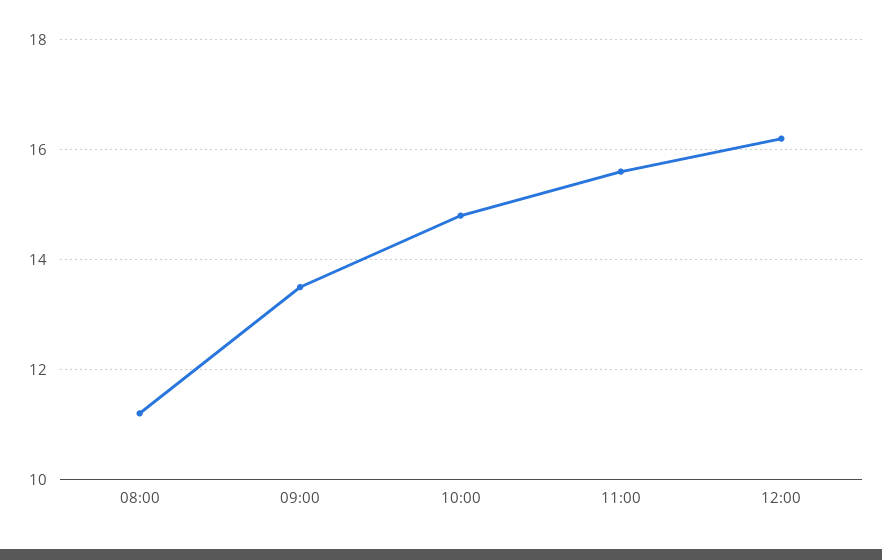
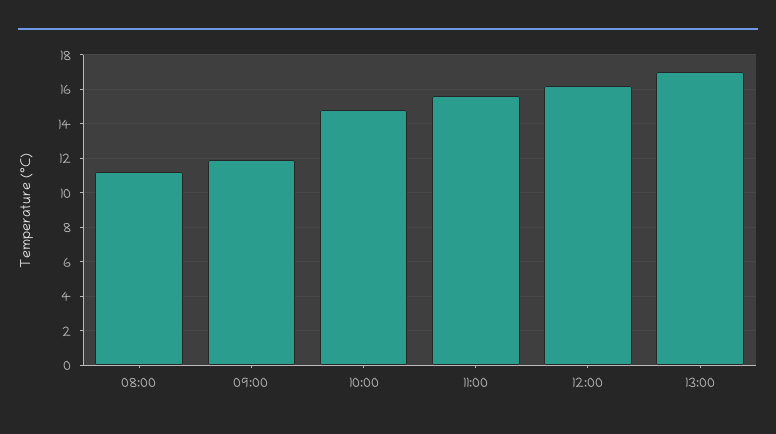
09:00: 13.5 -> 12
13:00: none -> 17

